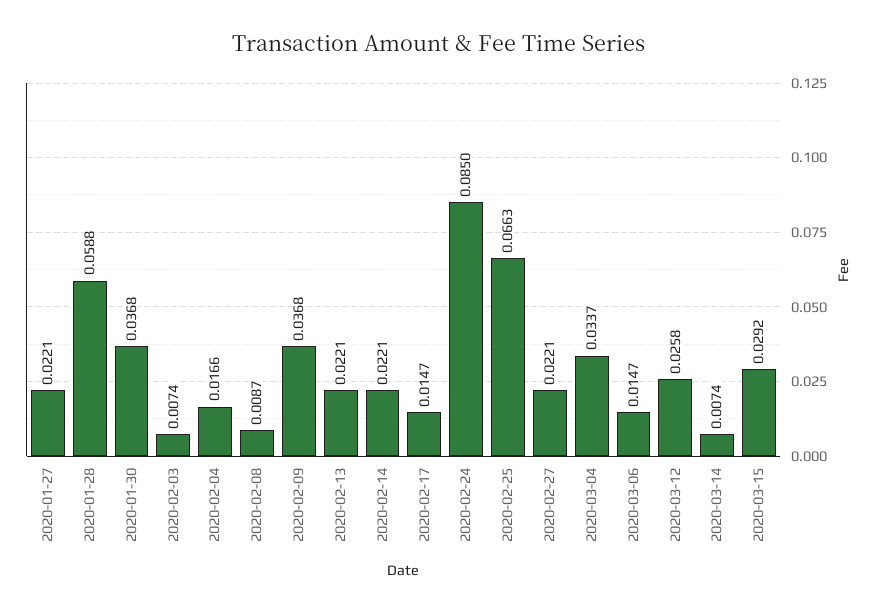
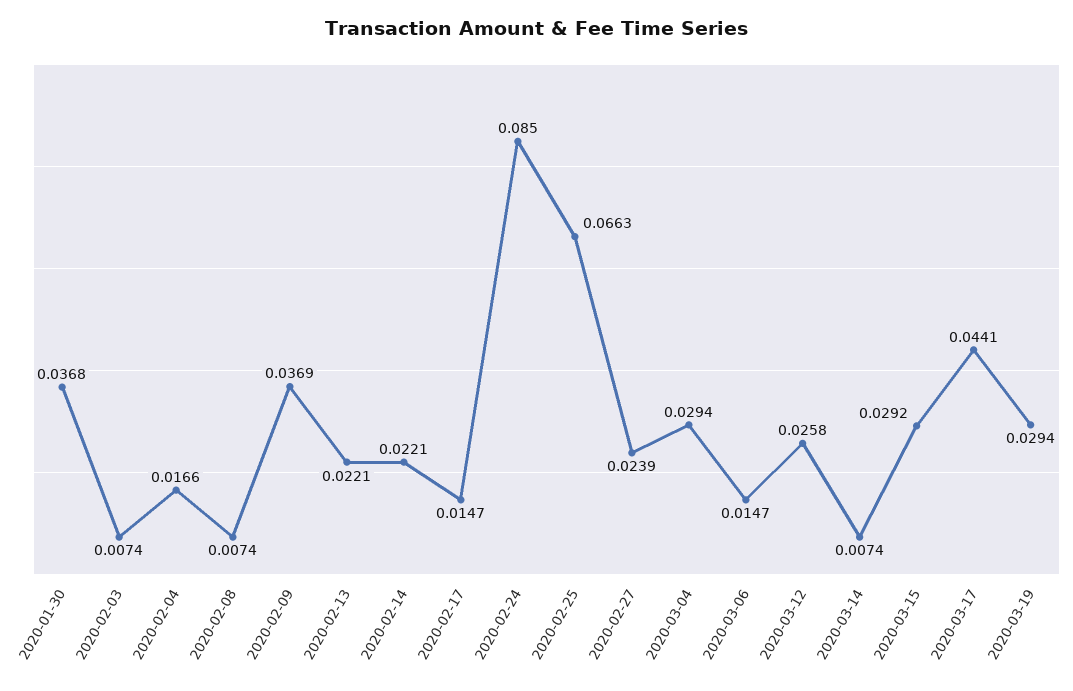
2020-01-27: 0.0221 -> none
2020-01-28: 0.0588 -> none
2020-02-08: 0.0087 -> 0.0074
2020-02-09: 0.0368 -> 0.0369
2020-02-27: 0.0221 -> 0.0239
2020-03-04: 0.0337 -> 0.0294
2020-03-17: none -> 0.0441
2020-03-19: none -> 0.0294

